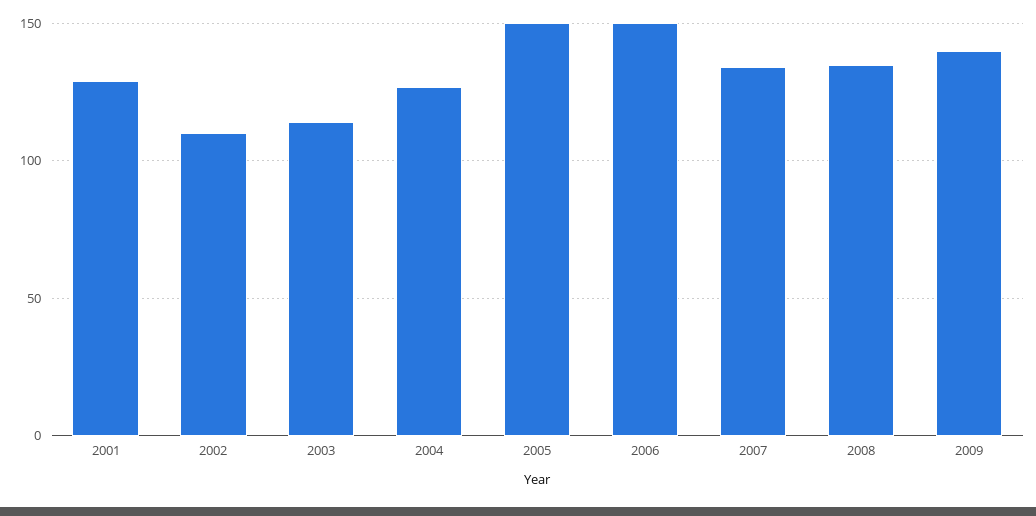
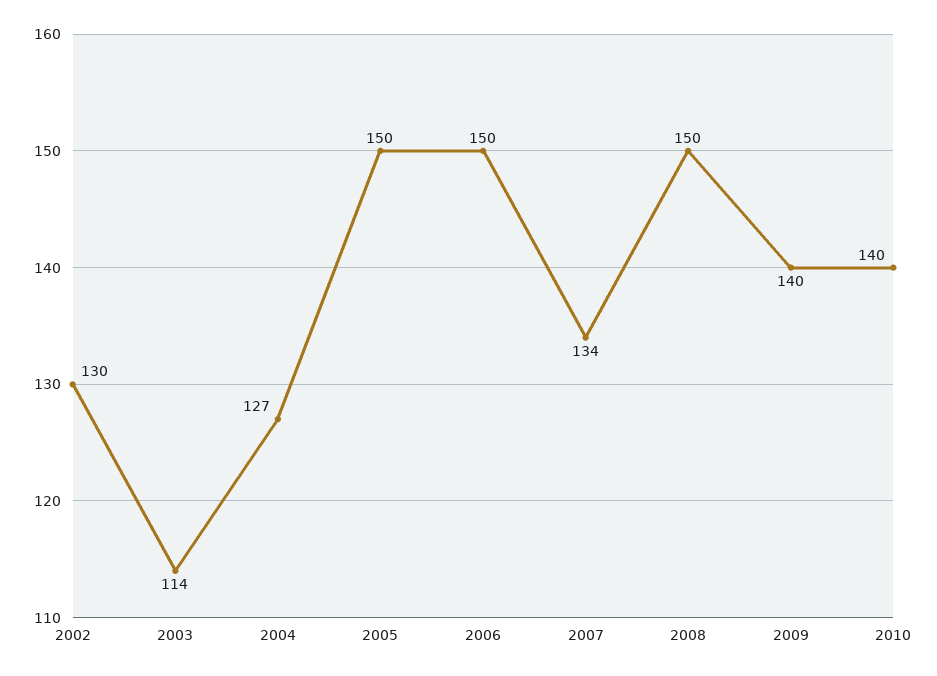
2001: 130 -> none
2002: 110 -> 130
2008: 135 -> 150
2010: none -> 140

